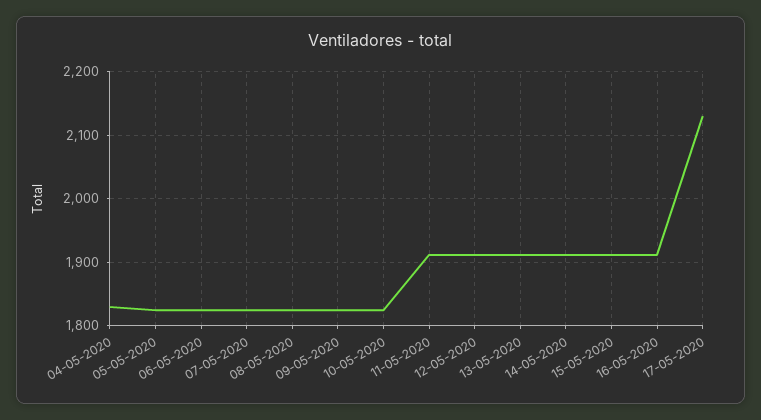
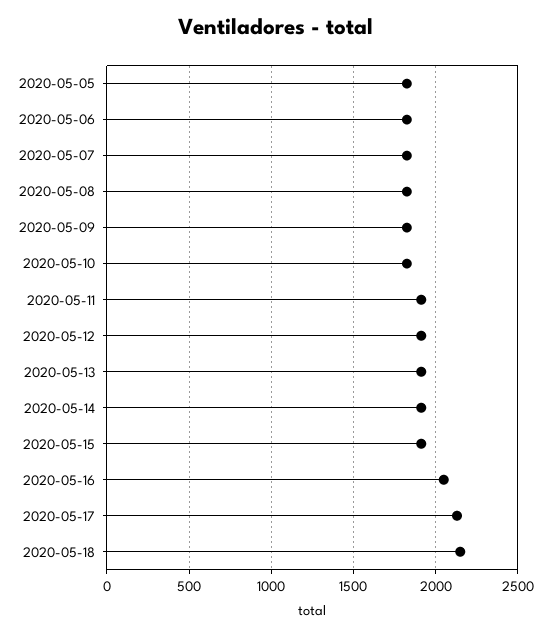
04-05-2020: 1830 -> none
16-05-2020: 1910 -> 2050
2020-05-18: none -> 2150

